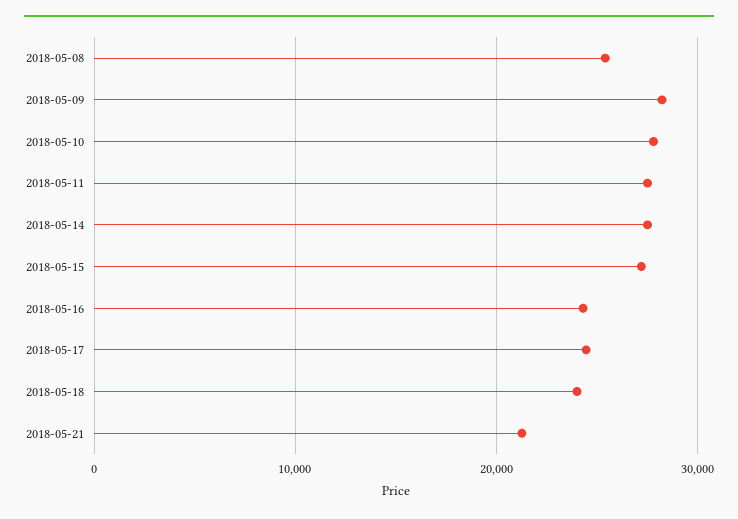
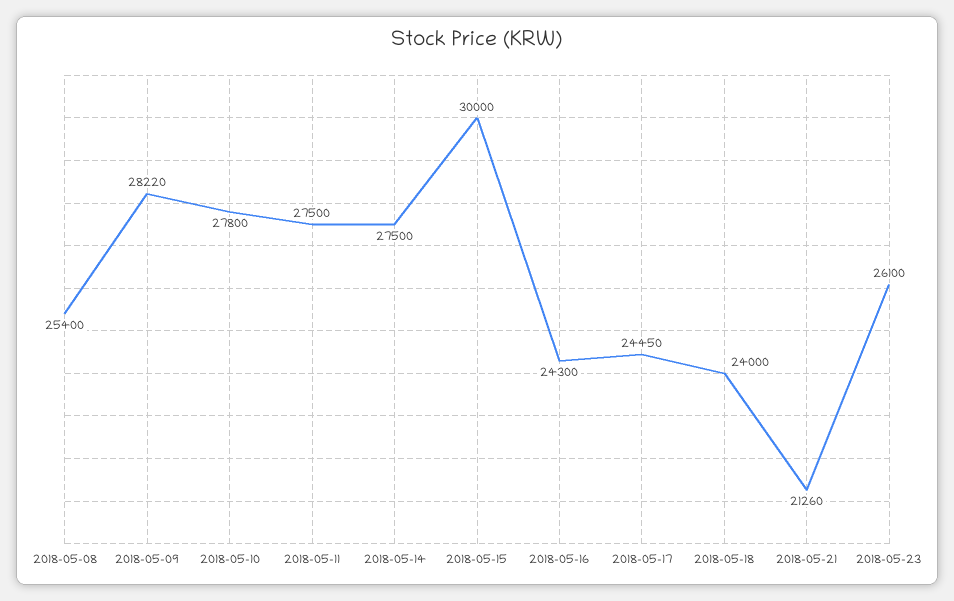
2018-05-15: 27000 -> 30000
2018-05-23: none -> 26100

